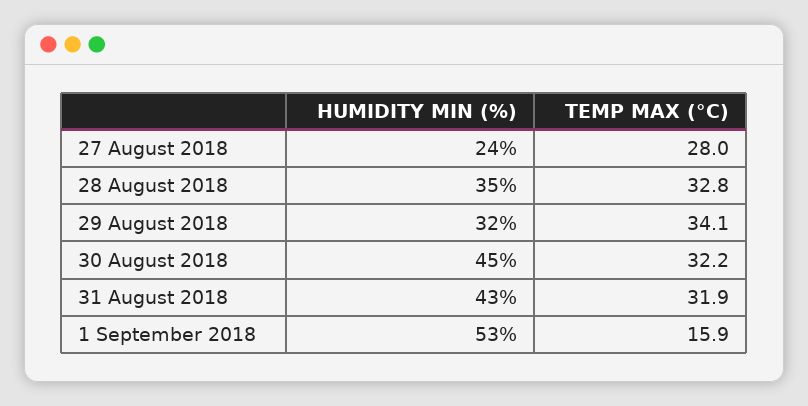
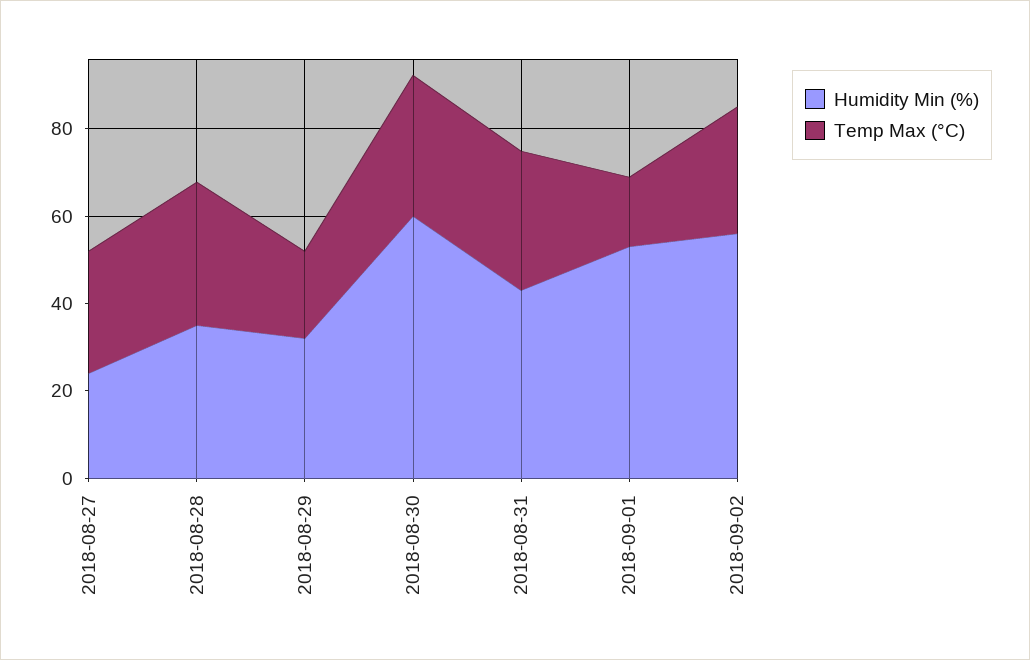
TEMP MAX (°C), 29 August 2018: 34.1 -> 20
HUMIDITY MIN (%), 30 August 2018: 45 -> 60
HUMIDITY MIN (%), 2018-09-02: none -> 55
TEMP MAX (°C), 2018-09-02: none -> 30

